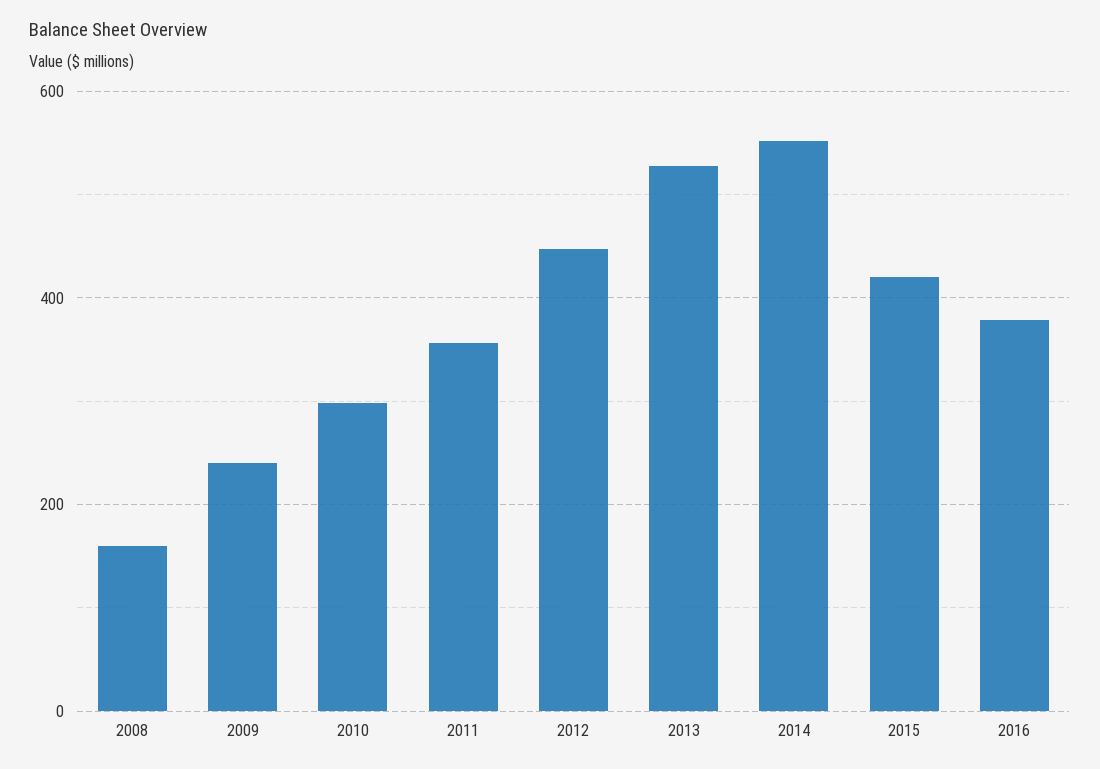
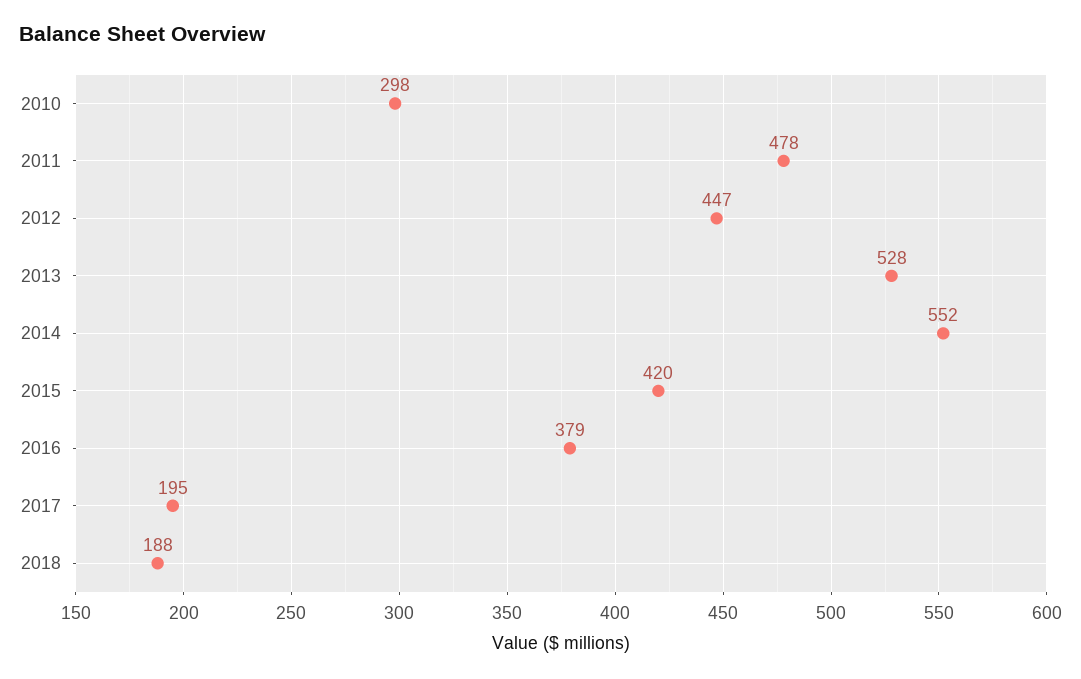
2008: 160 -> none
2009: 240 -> none
2011: 360 -> 478
2017: none -> 195
2018: none -> 188

